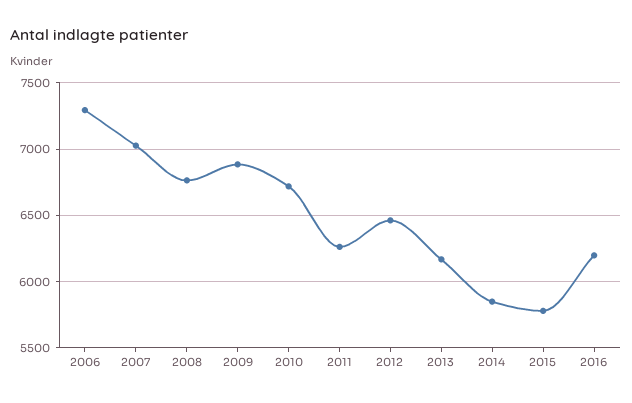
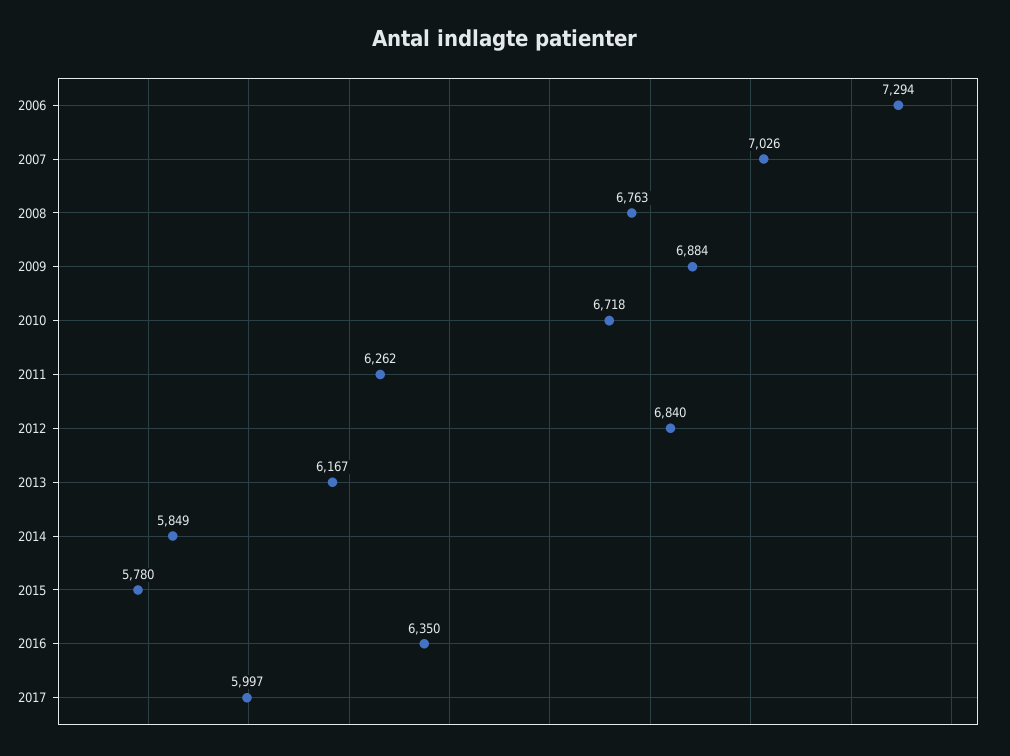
2012: 6450 -> 6840
2016: 6200 -> 6350
2017: none -> 5997

